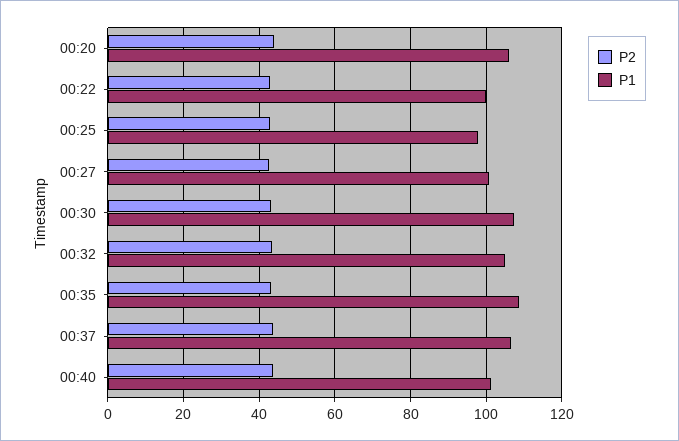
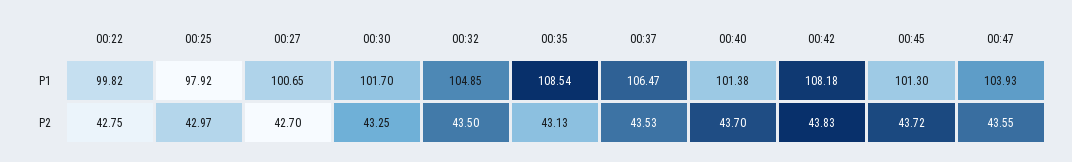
P2, 00:20: 44 -> none
P1, 00:20: 106 -> none
P1, 00:30: 108 -> 101.7
P1, 00:42: none -> 108.18
P1, 00:45: none -> 101.3
P1, 00:47: none -> 103.93
P2, 00:42: none -> 43.83
P2, 00:45: none -> 43.72
P2, 00:47: none -> 43.55

